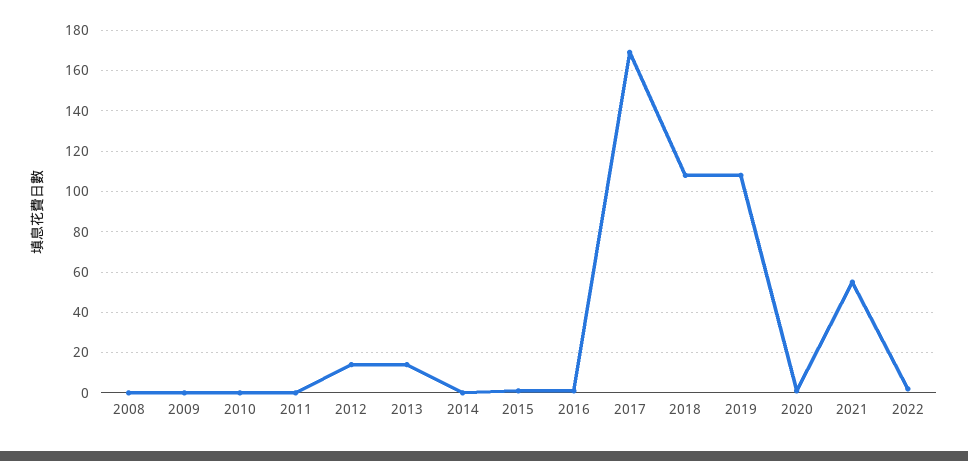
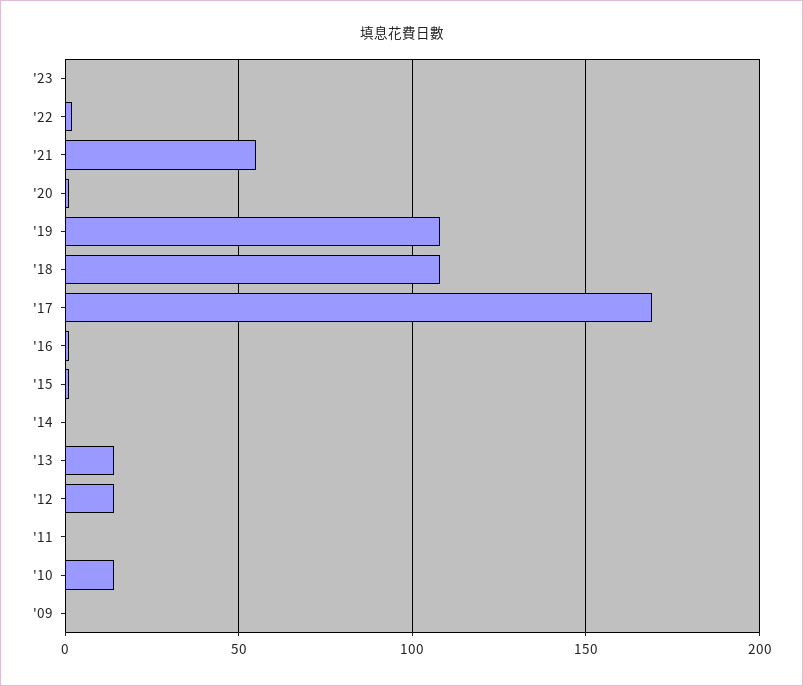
2008: 0 -> none
2010: 0 -> 15
'23: none -> 0

